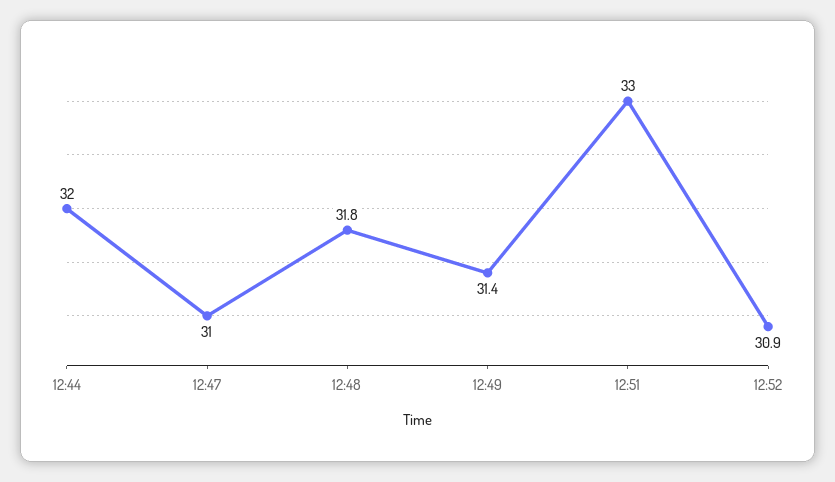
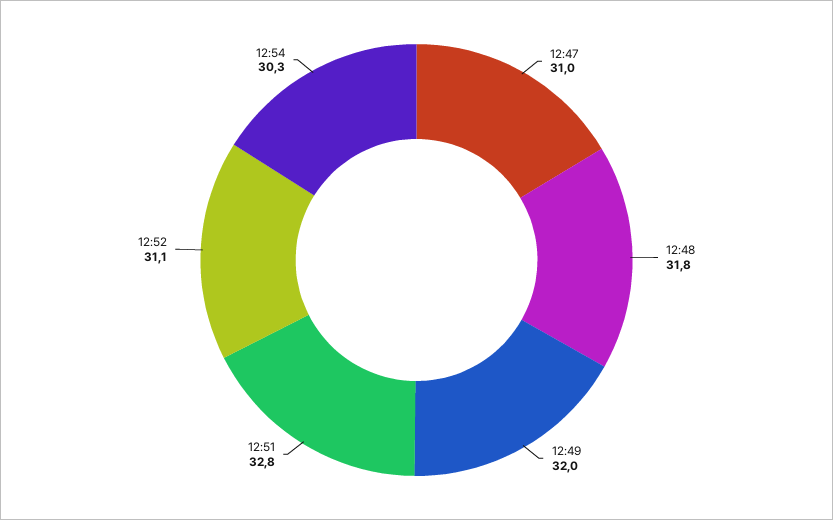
12:44: 32 -> none
12:49: 31.4 -> 32
12:51: 33 -> 32.8
12:52: 30.9 -> 31.1
12:54: none -> 30.3

